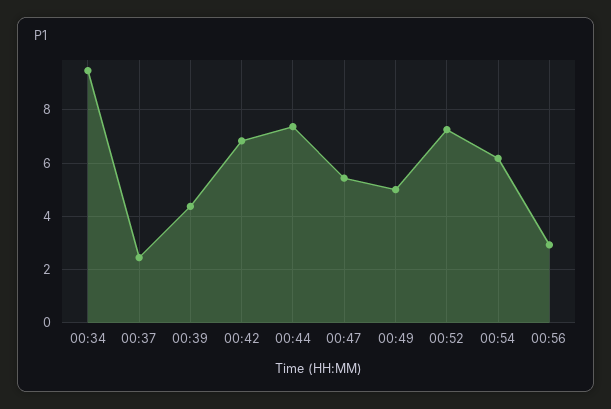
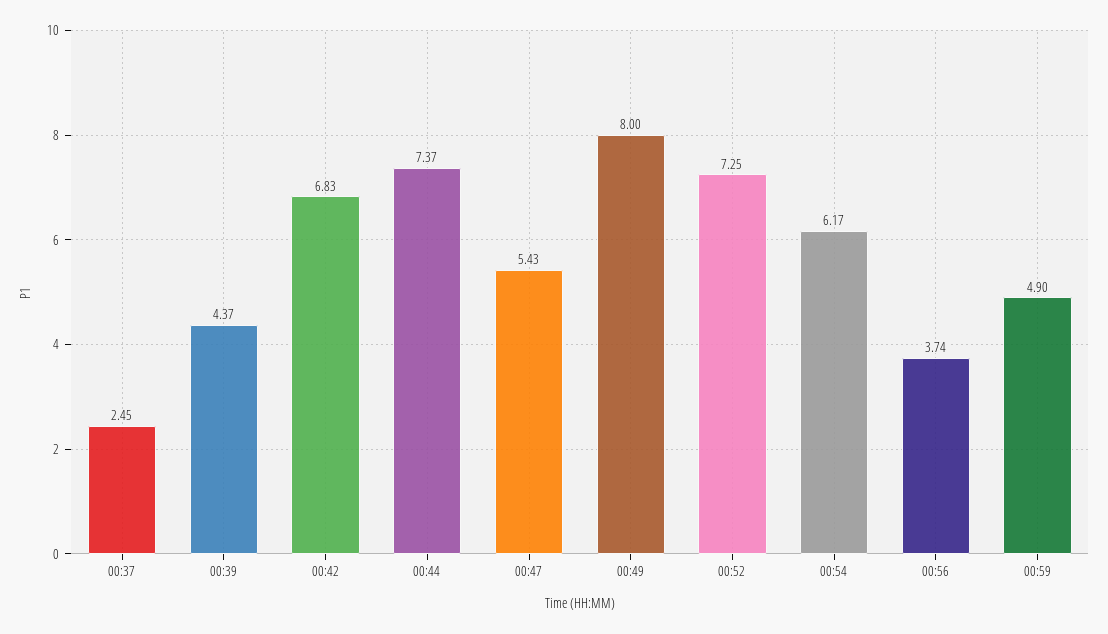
00:34: 9.5 -> none
00:49: 5 -> 8
00:56: 3 -> 3.74
00:59: none -> 4.9

